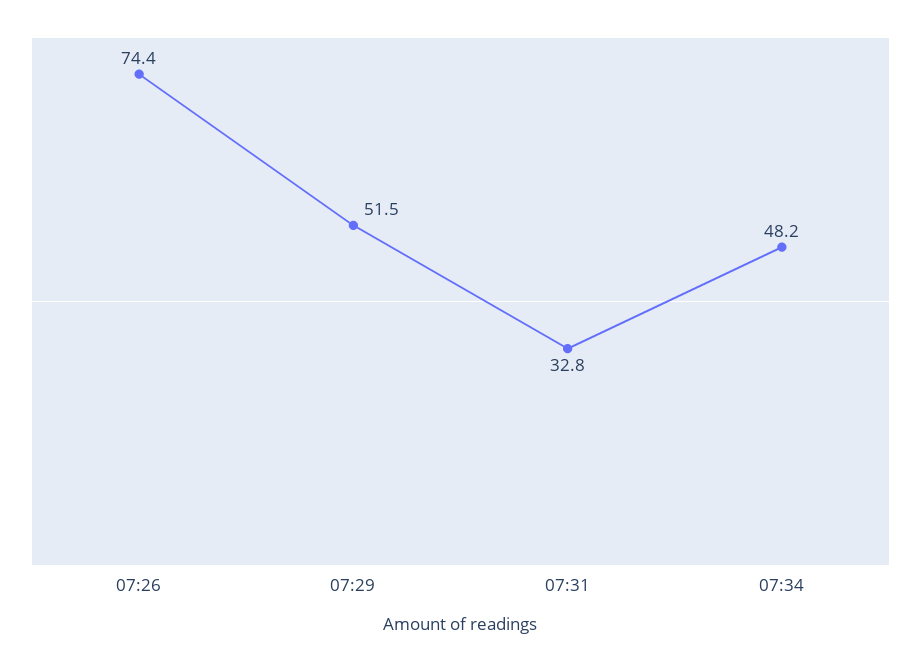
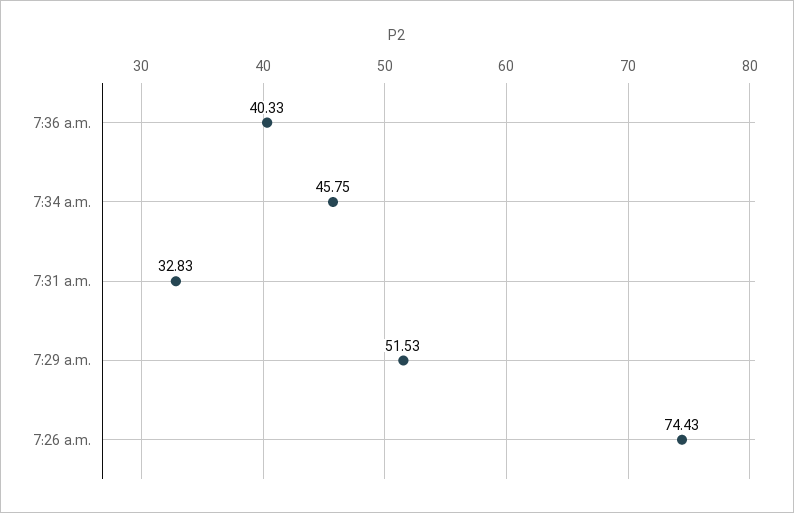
07:34: 48.2 -> 45.75
7:36 a.m.: none -> 40.33

